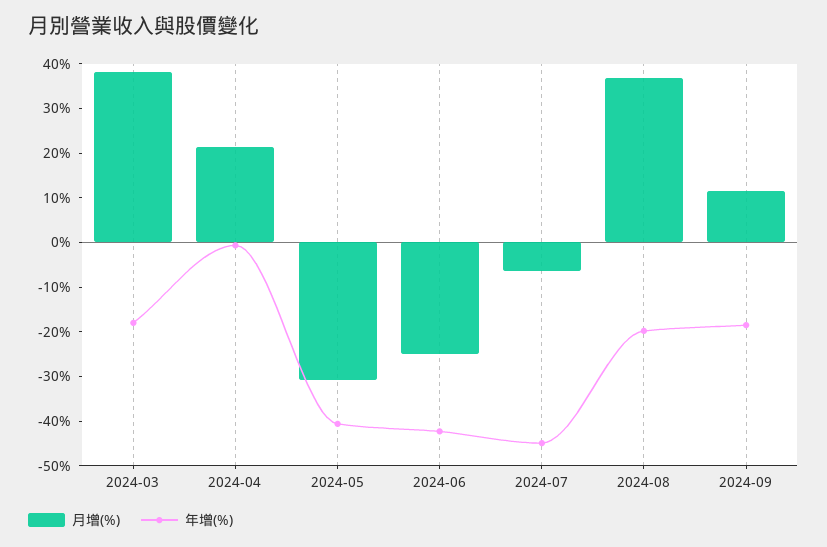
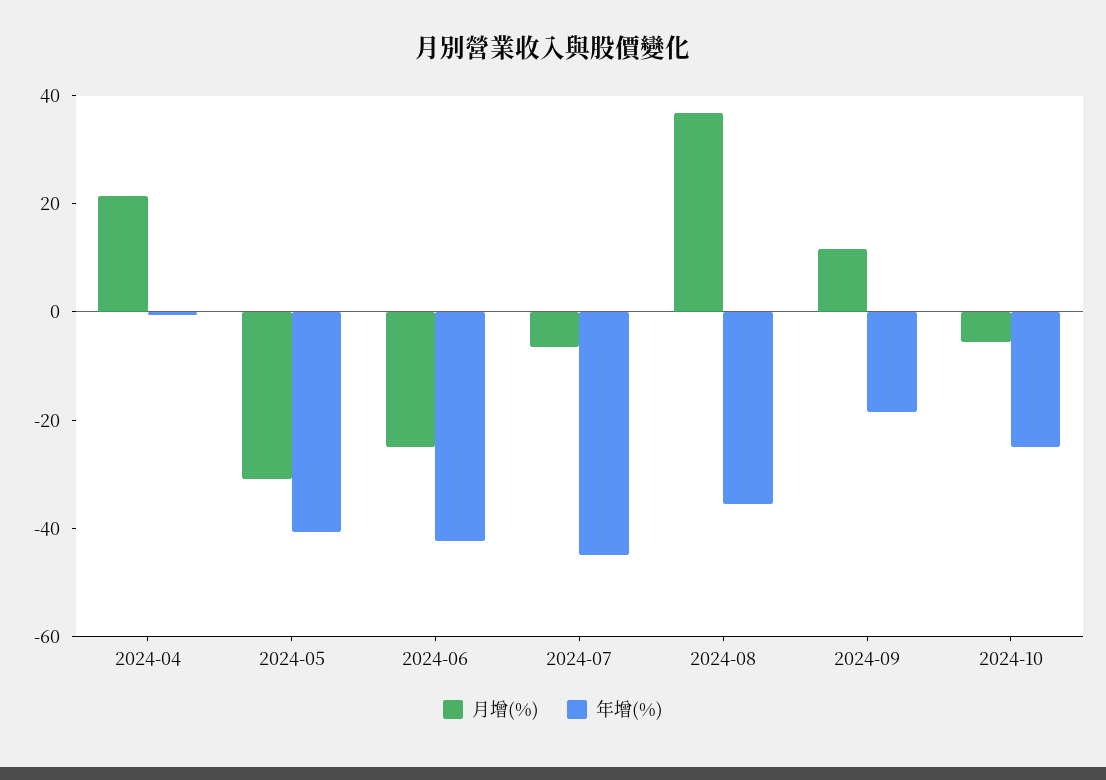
月增(%), 2024-03: 38 -> none
年增(%), 2024-03: -18 -> none
年增(%), 2024-08: -20 -> -35
月增(%), 2024-10: none -> -5
年增(%), 2024-10: none -> -25

